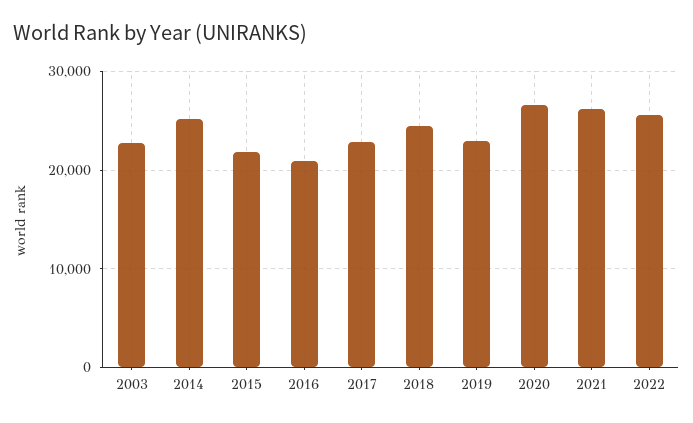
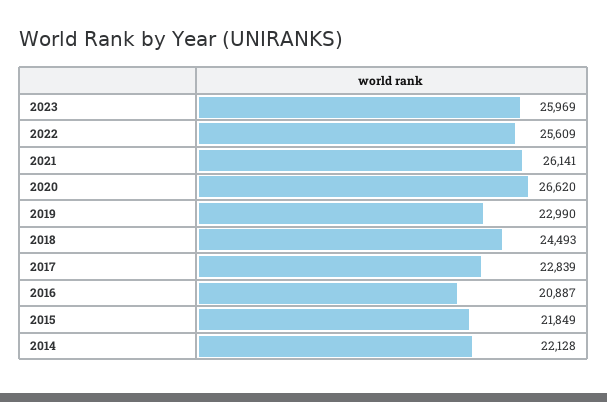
2003: 23000 -> none
2014: 25000 -> 22128
2023: none -> 25969

